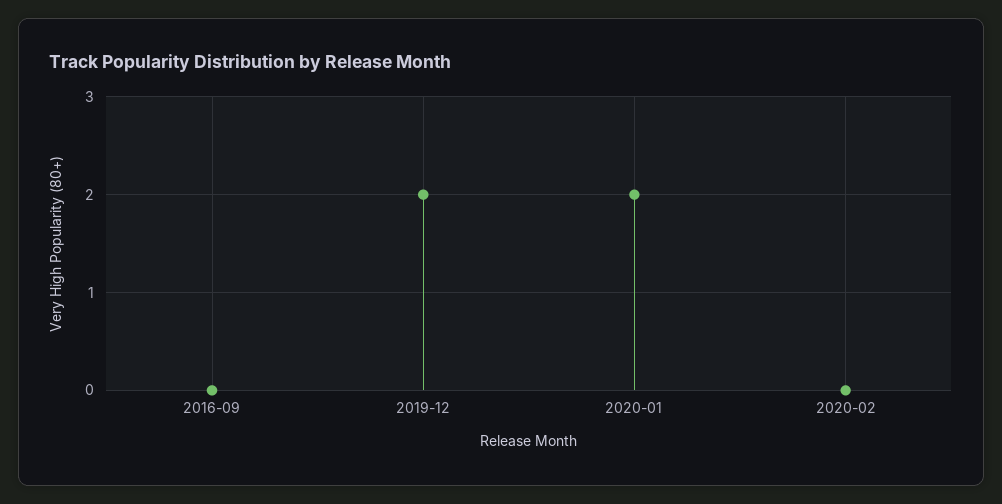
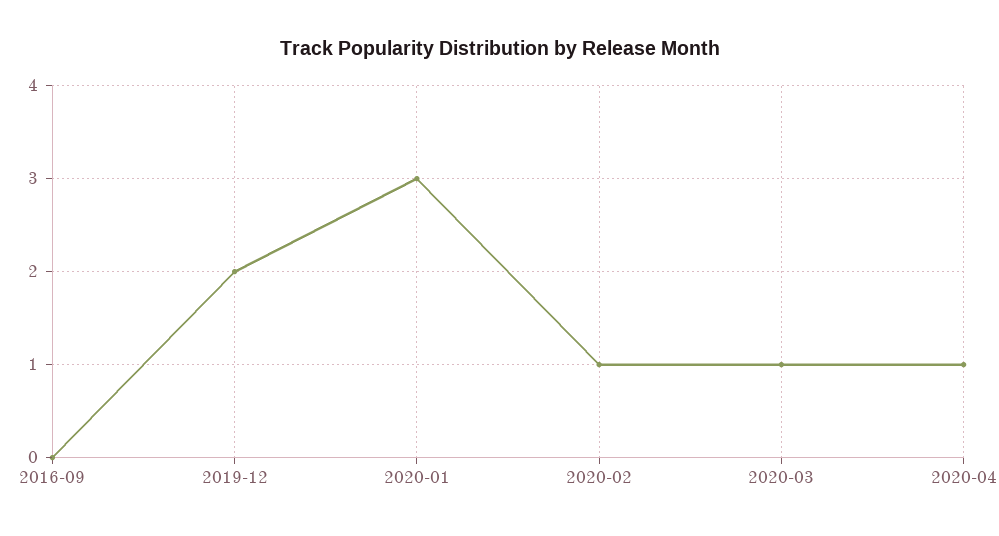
2020-01: 2 -> 3
2020-02: 0 -> 1
2020-03: none -> 1
2020-04: none -> 1

